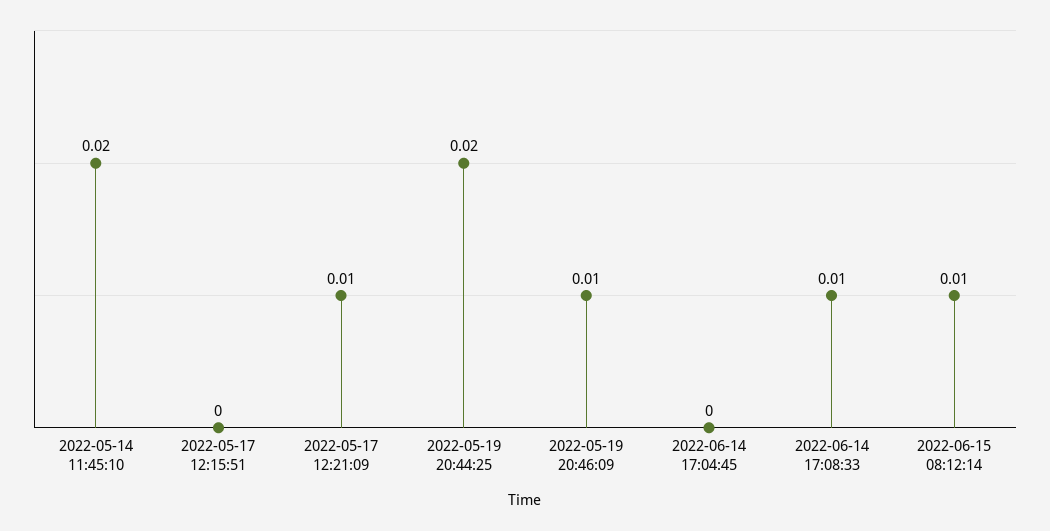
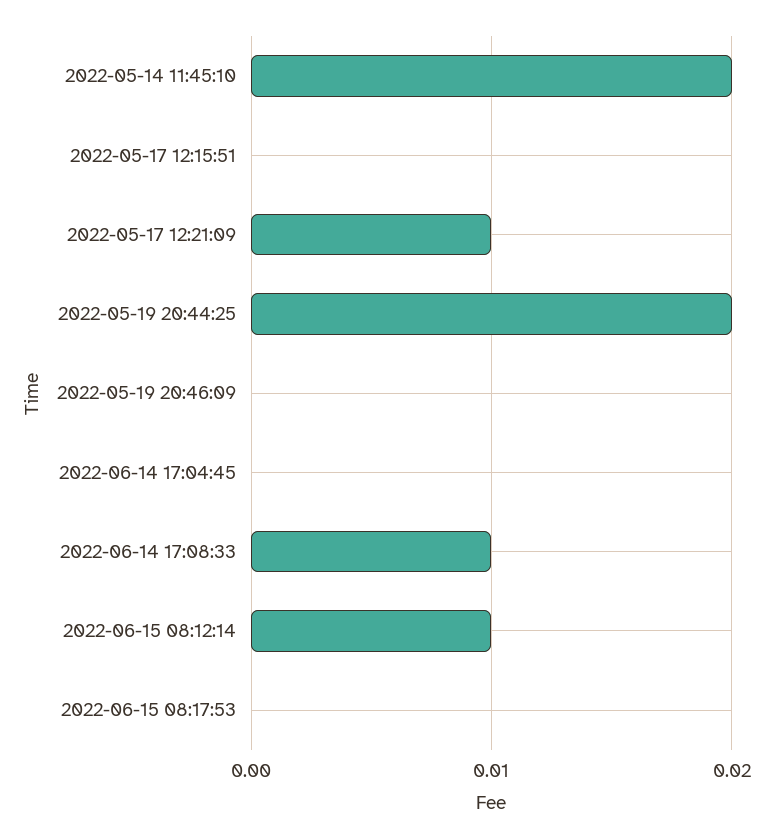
2022-05-19 20:46:09: 0.01 -> 0
2022-06-15 08:17:53: none -> 0

